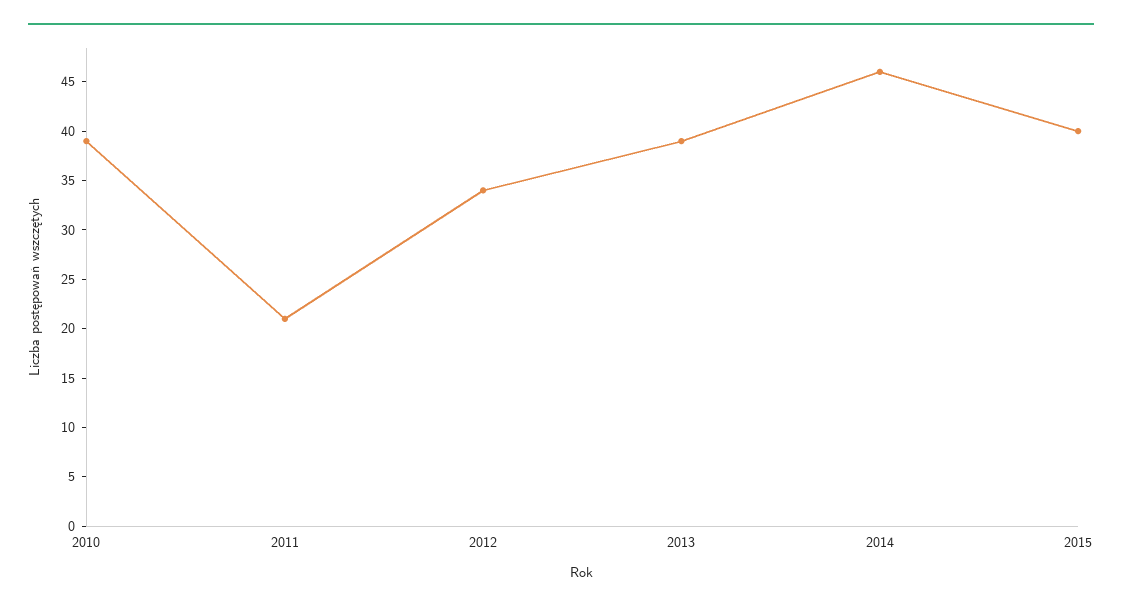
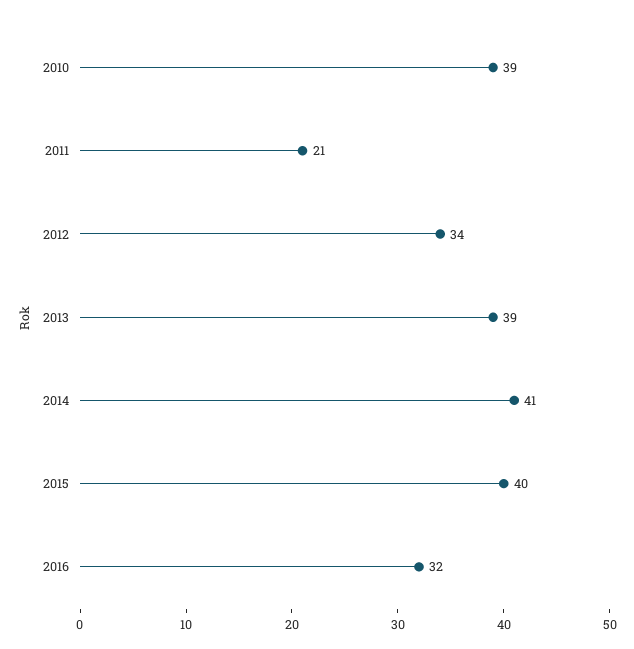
2014: 46 -> 41
2016: none -> 32

